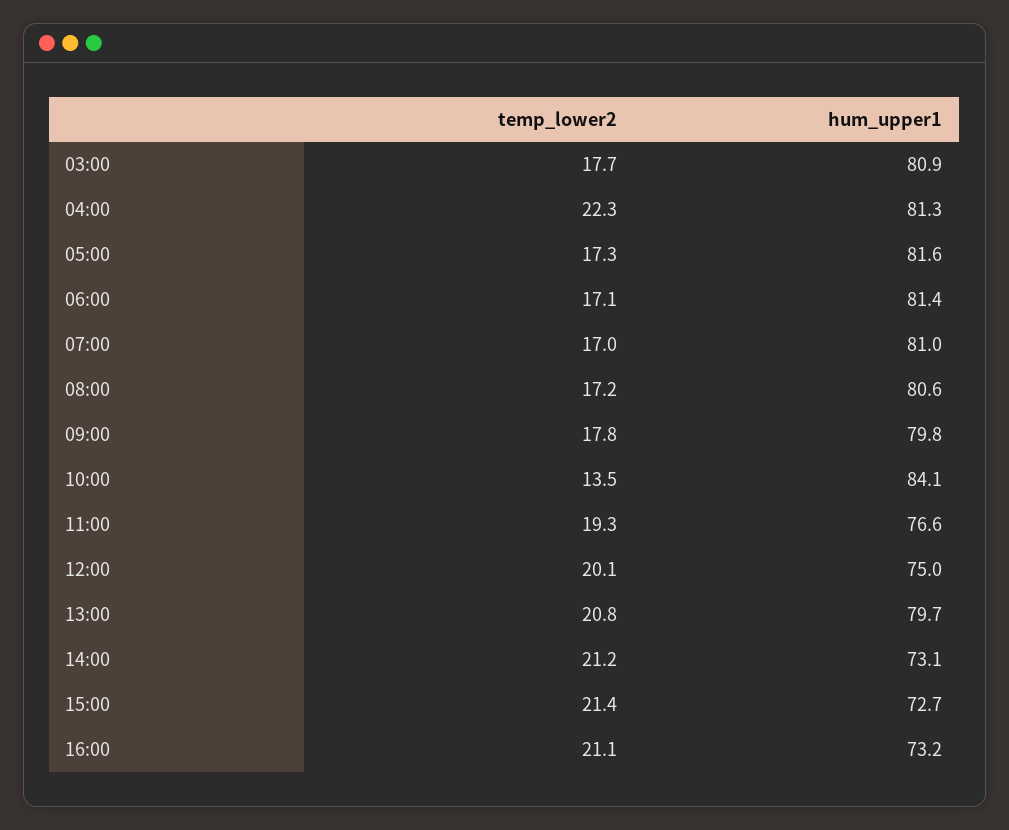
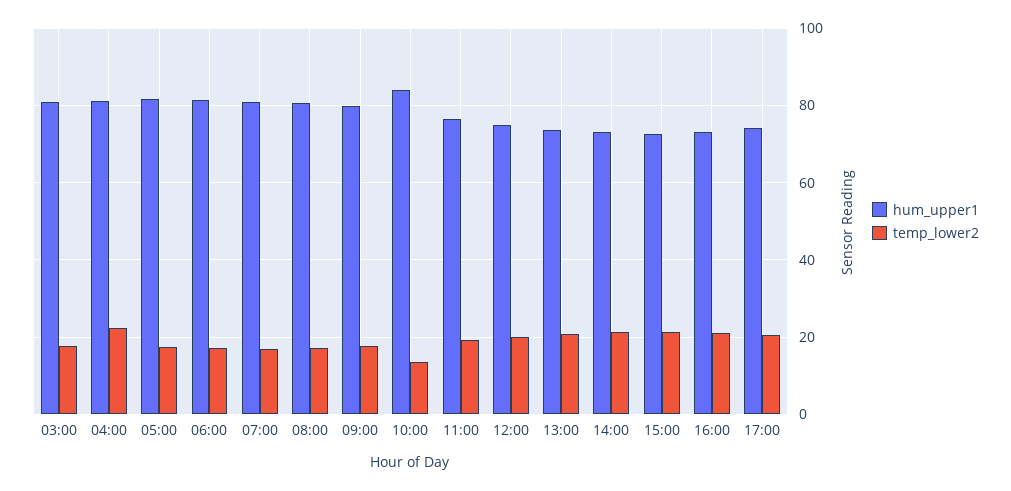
hum_upper1, 13:00: 79.7 -> 74
hum_upper1, 17:00: none -> 74
temp_lower2, 17:00: none -> 20

